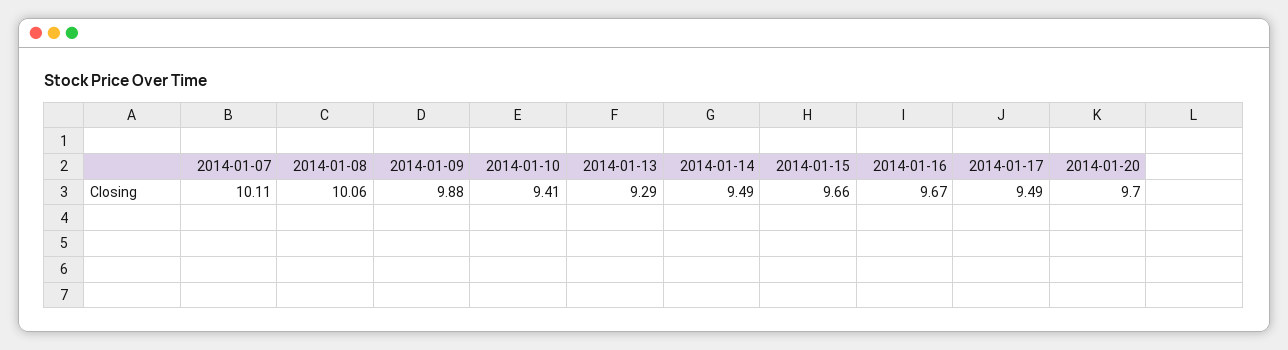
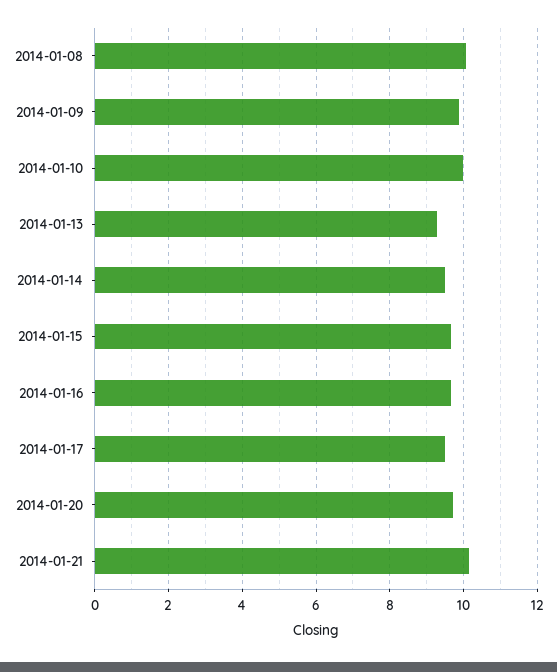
2014-01-07: 10.11 -> none
2014-01-10: 9.41 -> 10
2014-01-21: none -> 10.2

